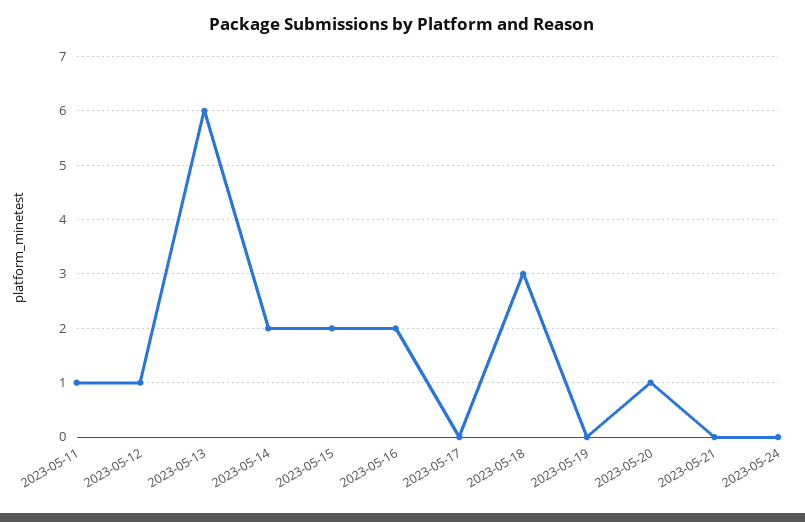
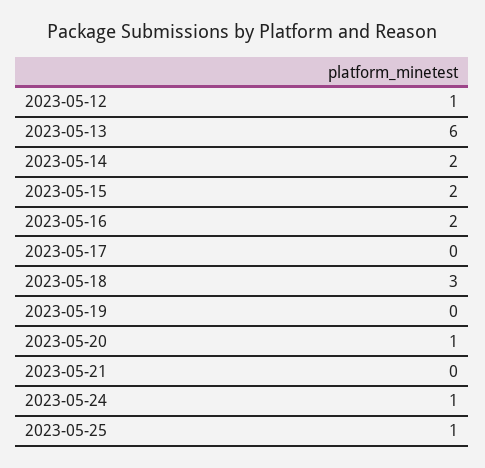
2023-05-11: 1 -> none
2023-05-24: 0 -> 1
2023-05-25: none -> 1

